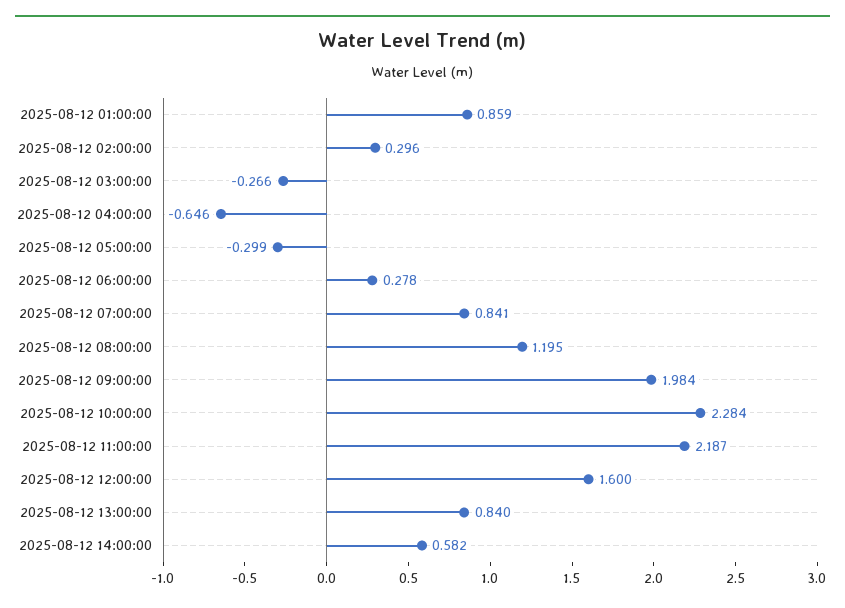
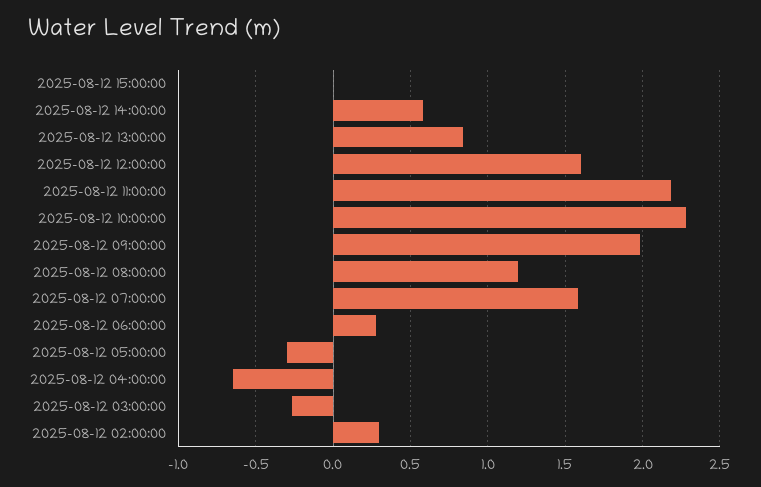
2025-08-12 01:00:00: 0.859 -> none
2025-08-12 07:00:00: 0.841 -> 1.6
2025-08-12 15:00:00: none -> 0

